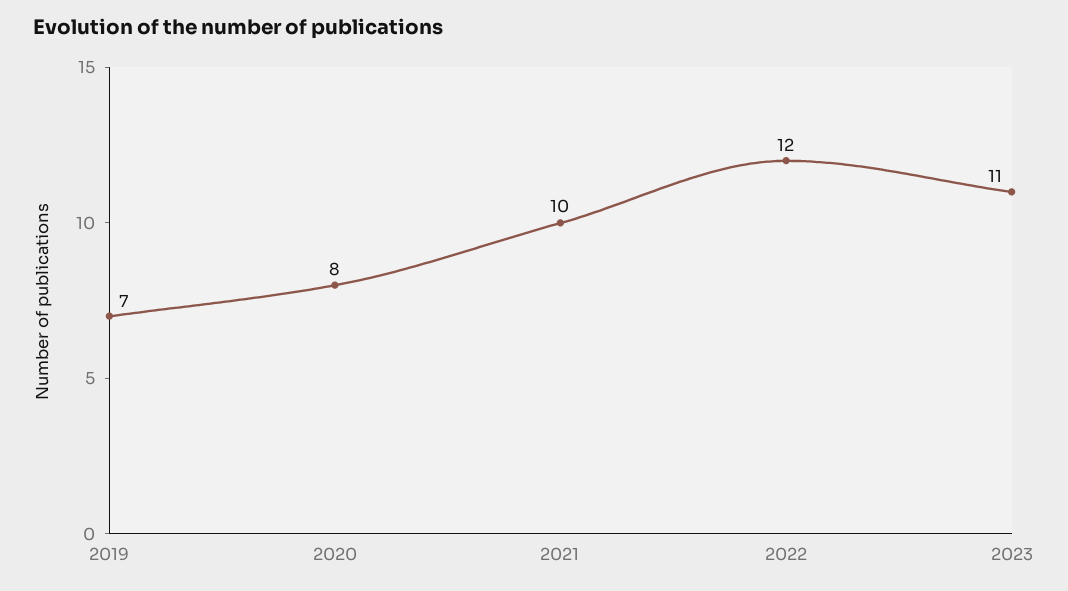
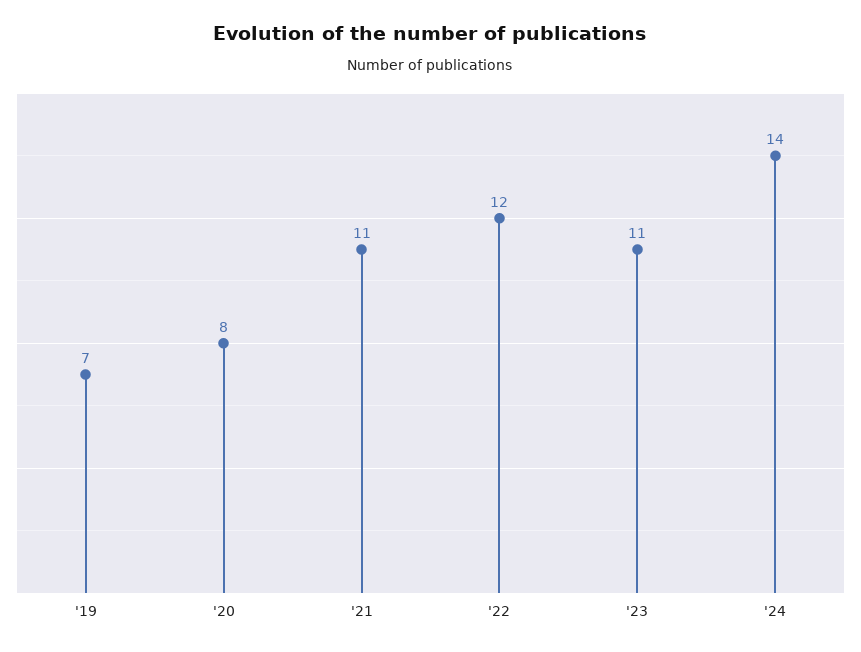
2021: 10 -> 11
'24: none -> 14

